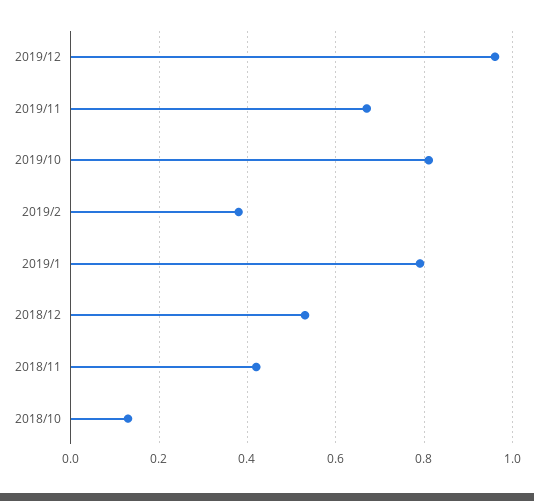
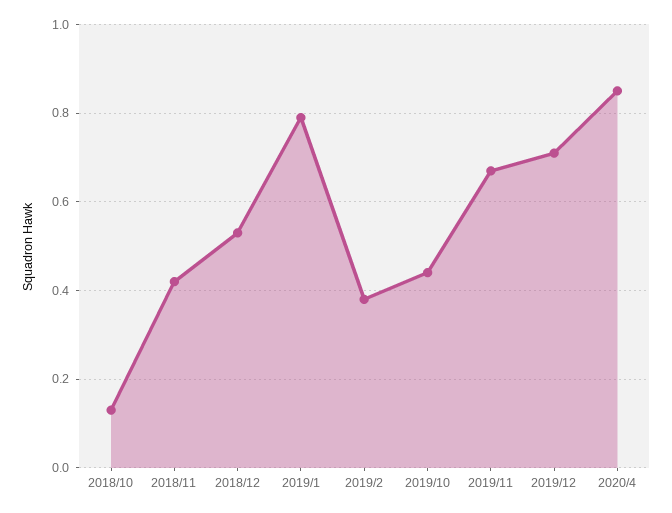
2019/12: 0.95 -> 0.7
2019/10: 0.8 -> 0.45
2020/4: none -> 0.85

